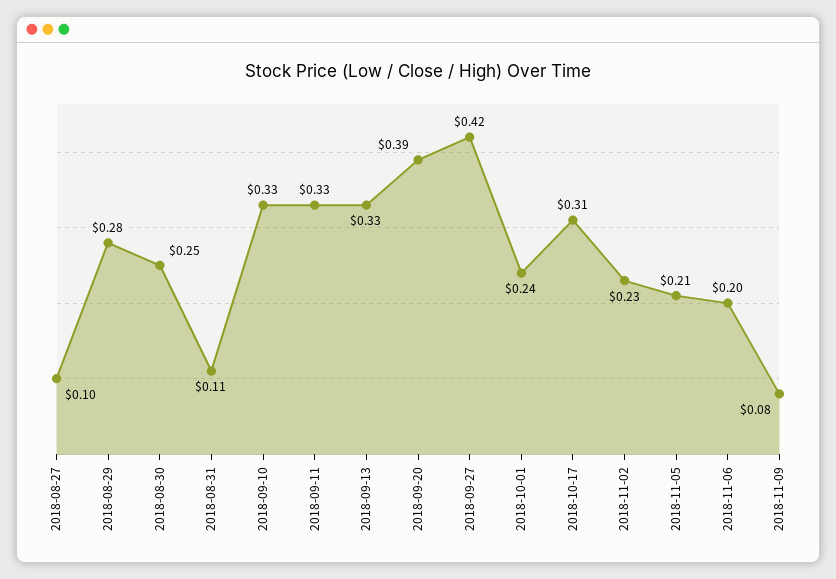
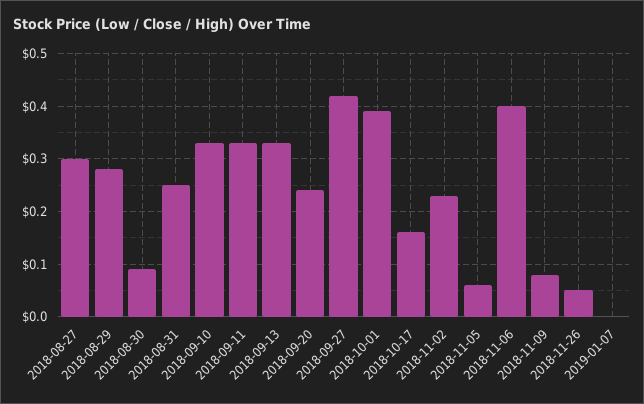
2018-08-27: 0.1 -> 0.3
2018-08-30: 0.25 -> 0.1
2018-08-31: 0.11 -> 0.25
2018-09-20: 0.39 -> 0.25
2018-10-01: 0.24 -> 0.4
2018-10-17: 0.31 -> 0.15
2018-11-05: 0.21 -> 0.05
2018-11-06: 0.2 -> 0.4
2018-11-26: none -> 0.05
2019-01-07: none -> 0

